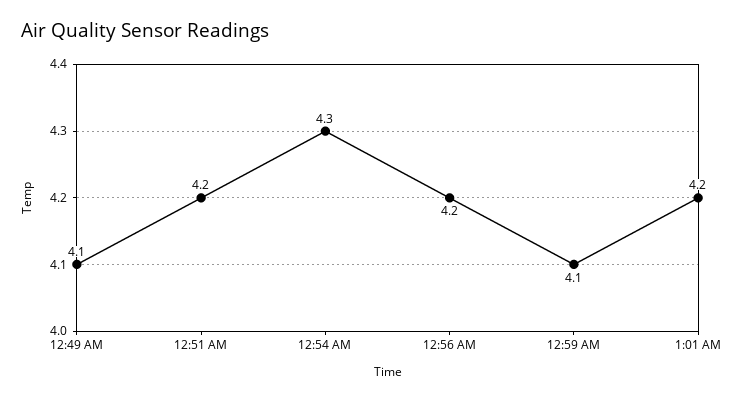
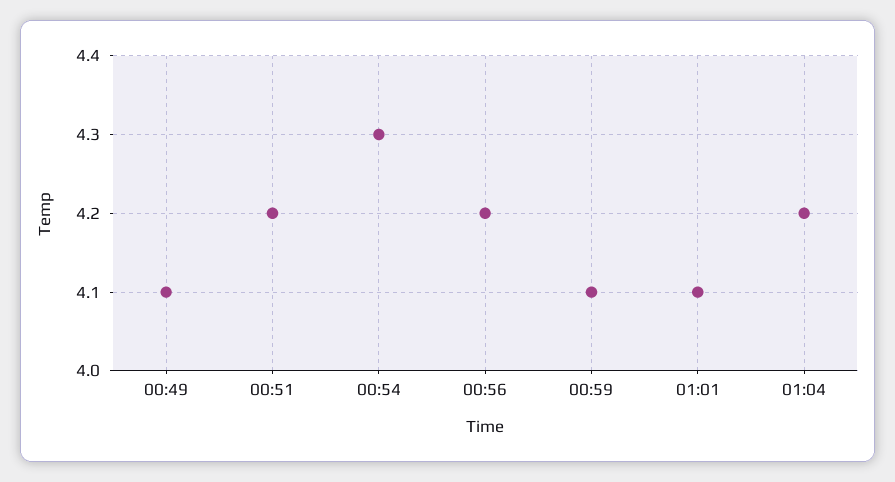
1:01 AM: 4.2 -> 4.1
01:04: none -> 4.2

